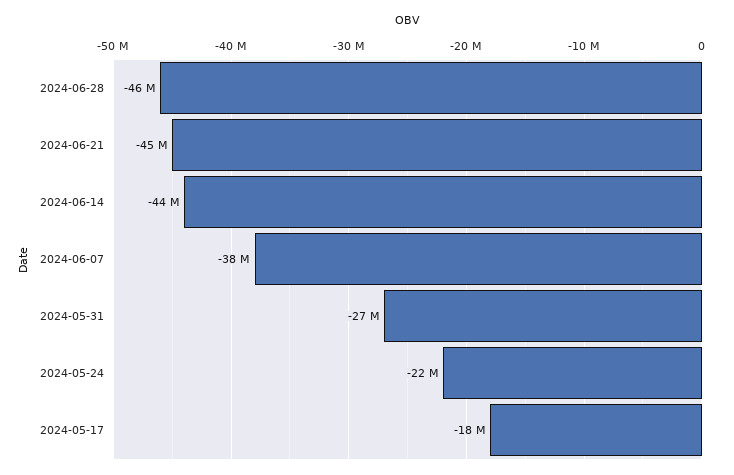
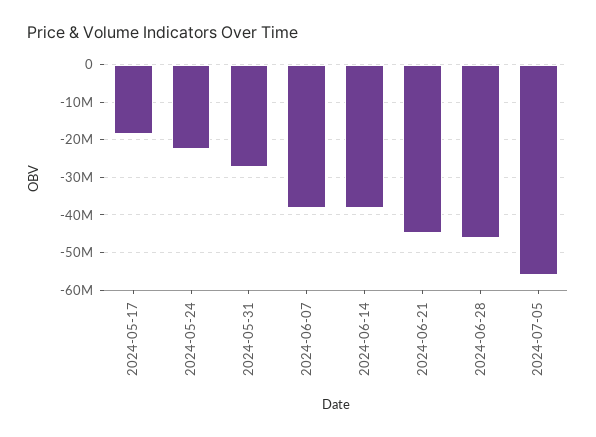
2024-06-14: -44000000 -> -38000000
2024-07-05: none -> -56000000

